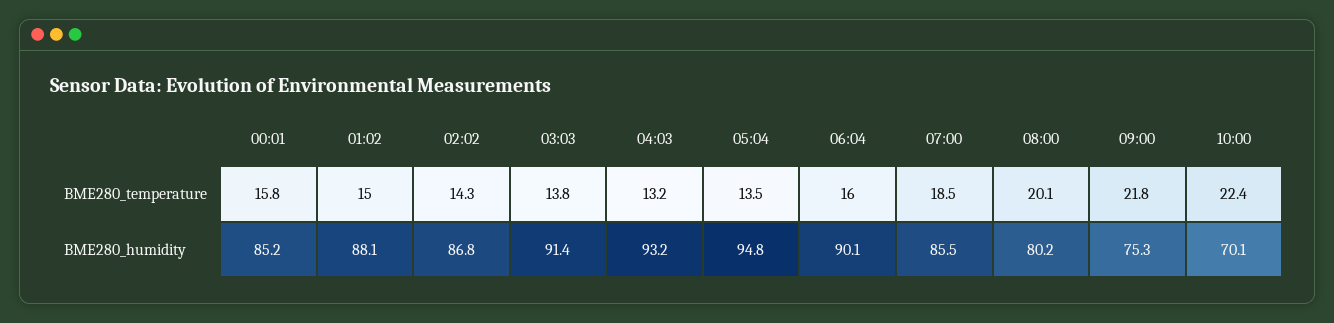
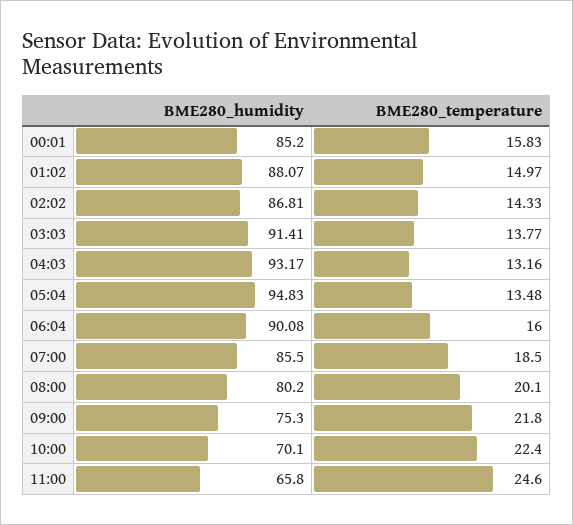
11:00, BME280_humidity: none -> 65.8
11:00, BME280_temperature: none -> 24.6

